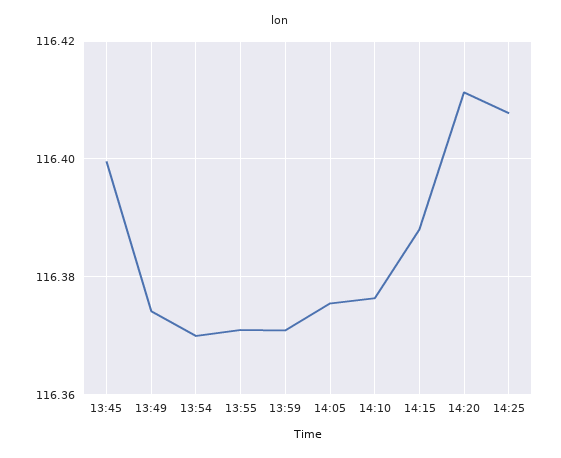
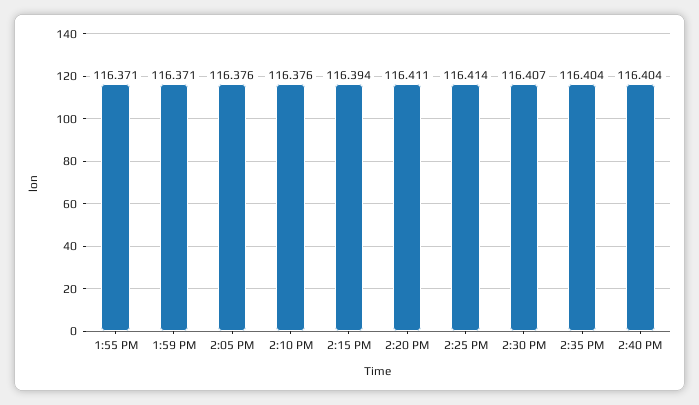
13:45: 116.4 -> none
13:49: 116.374 -> none
13:54: 116.37 -> none
14:15: 116.388 -> 116.394
14:25: 116.408 -> 116.414
2:30 PM: none -> 116.407
2:35 PM: none -> 116.404
2:40 PM: none -> 116.404

